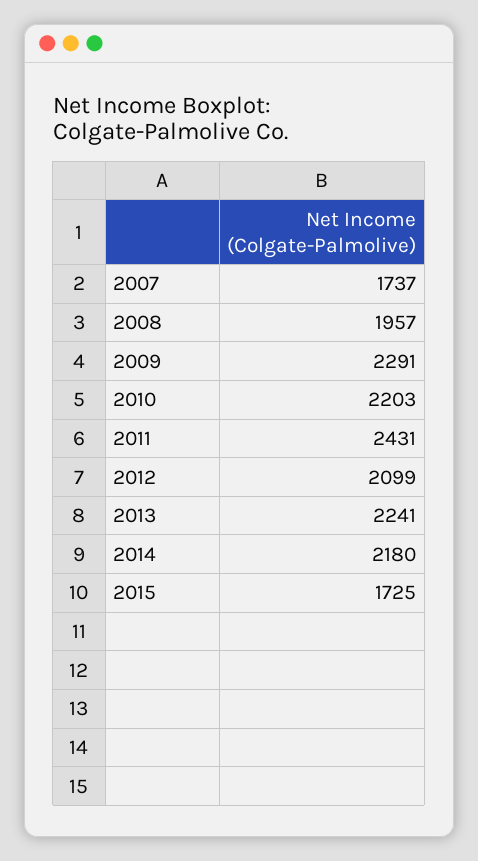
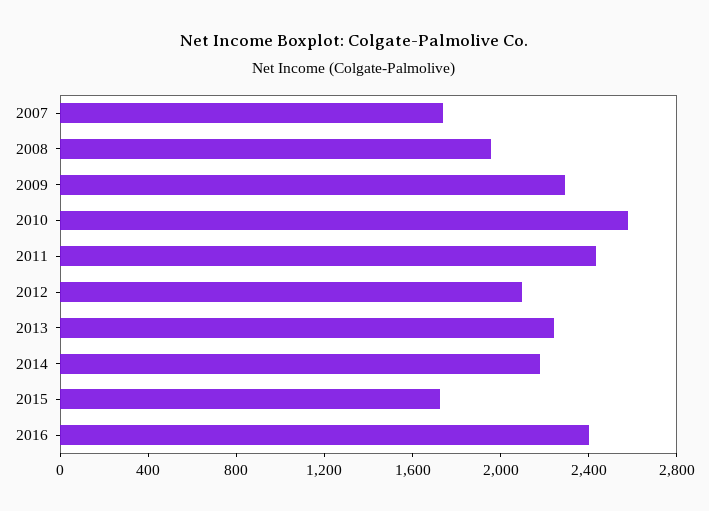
2010: 2203 -> 2600
2016: none -> 2400

